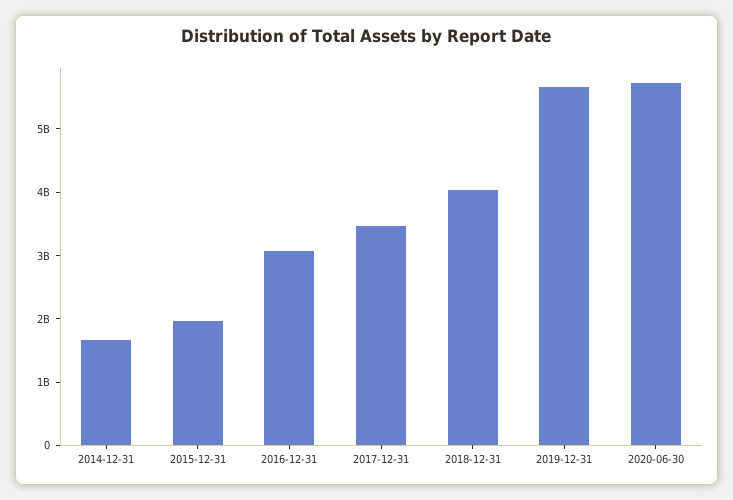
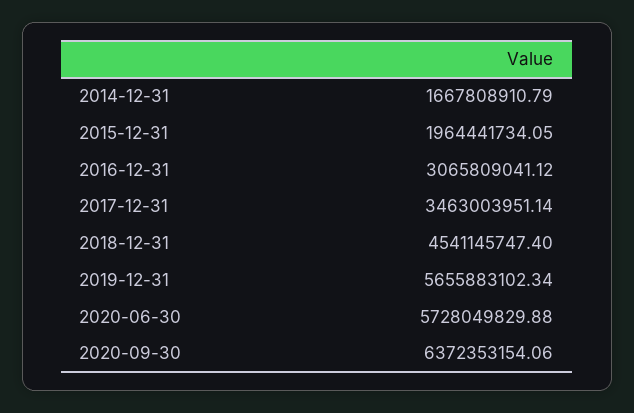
2018-12-31: 4000000000 -> 4541145747.4
2020-09-30: none -> 6372353154.06

